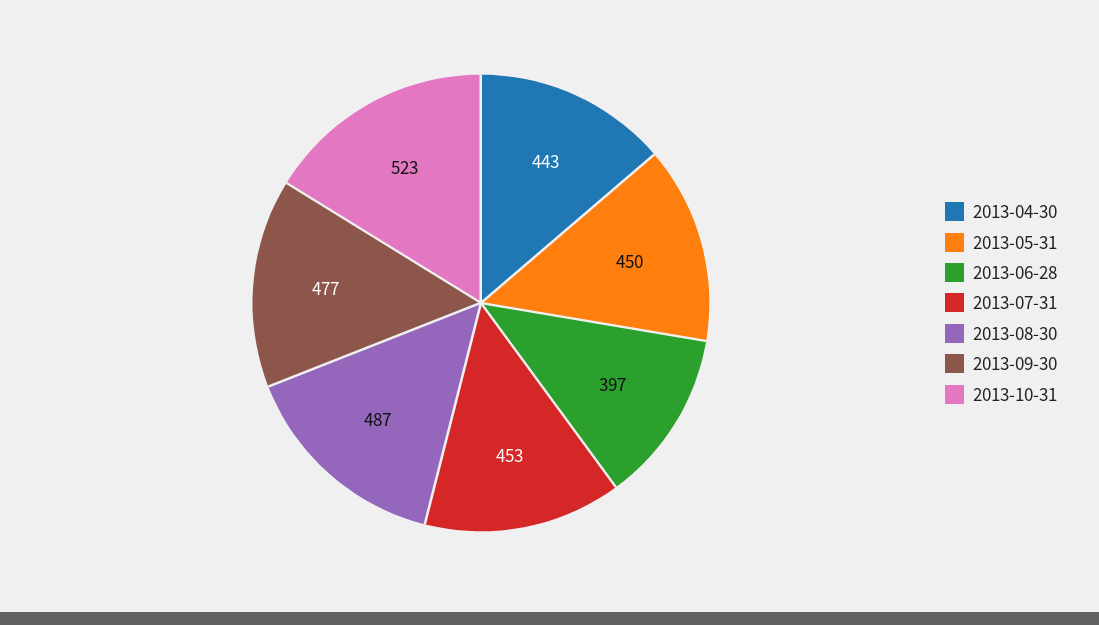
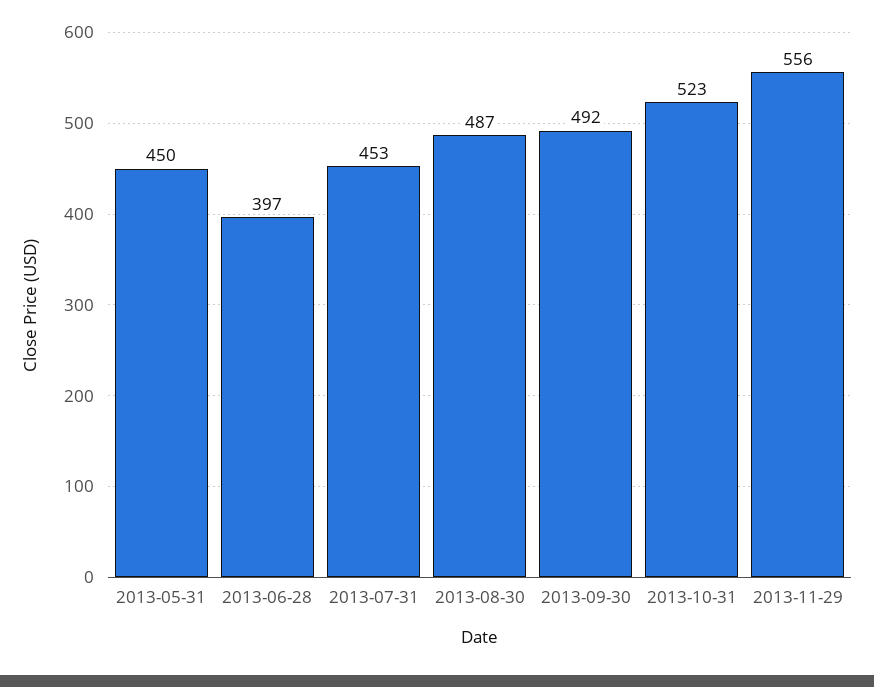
2013-04-30: 443 -> none
2013-09-30: 477 -> 492
2013-11-29: none -> 556

